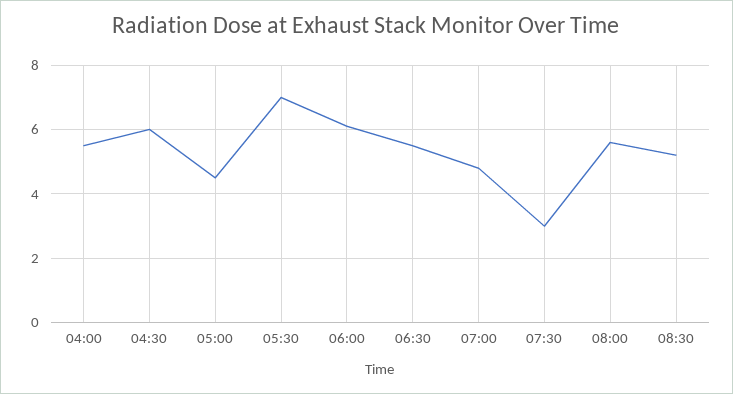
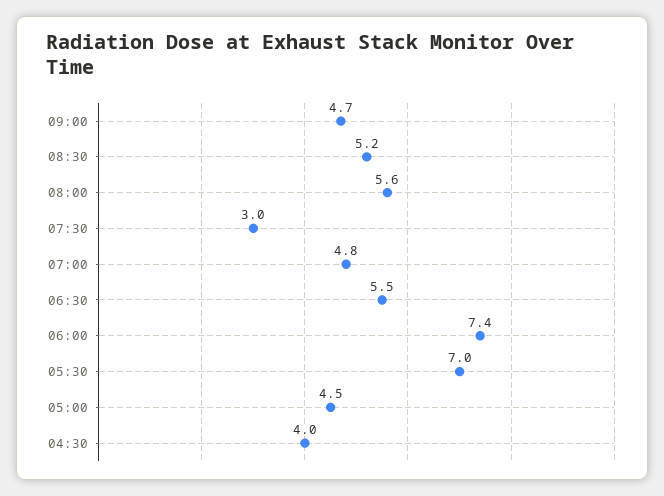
04:00: 5.5 -> none
04:30: 6 -> 4
06:00: 6 -> 7.4
09:00: none -> 4.7

